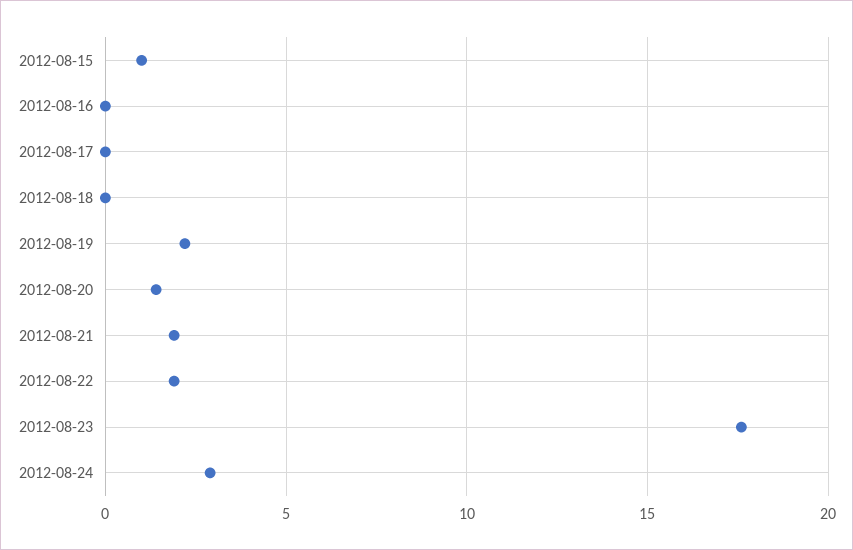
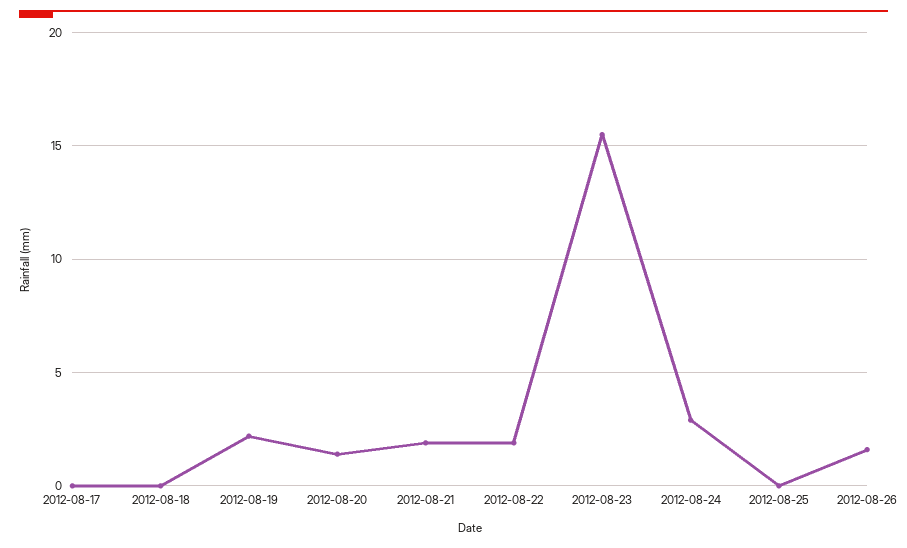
2012-08-15: 1 -> none
2012-08-16: 0 -> none
2012-08-23: 17.5 -> 15.5
2012-08-25: none -> 0
2012-08-26: none -> 1.5

